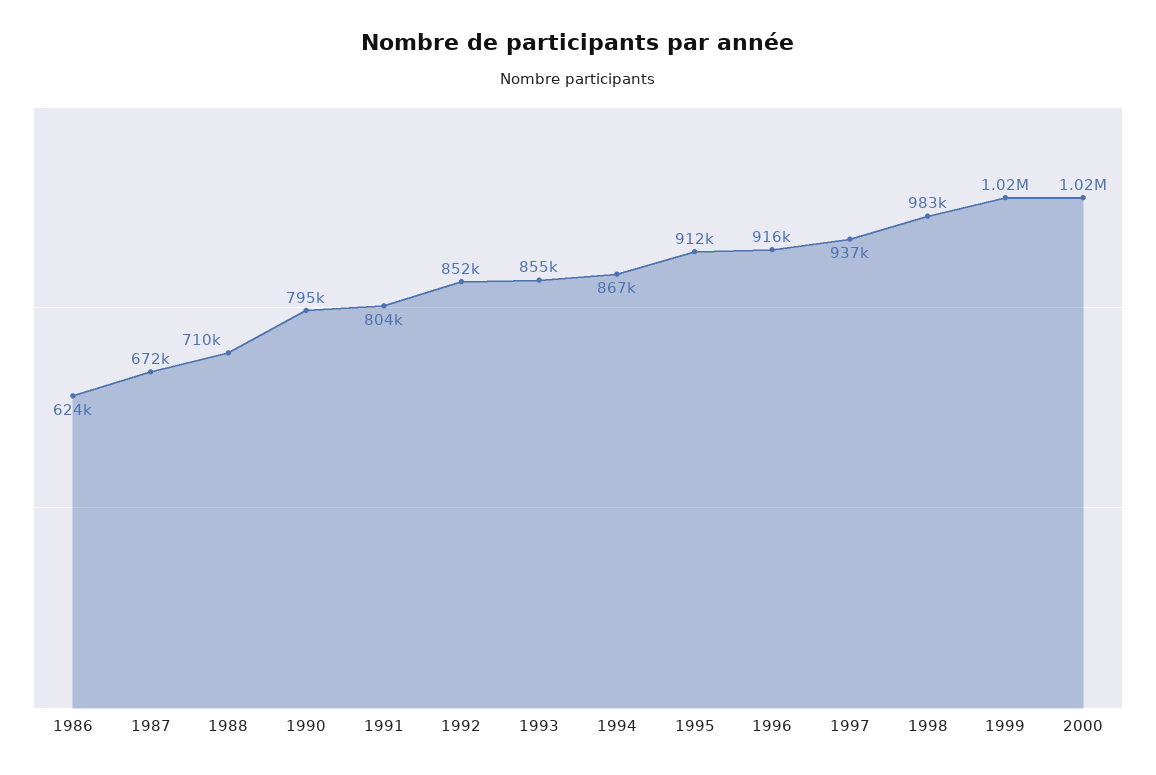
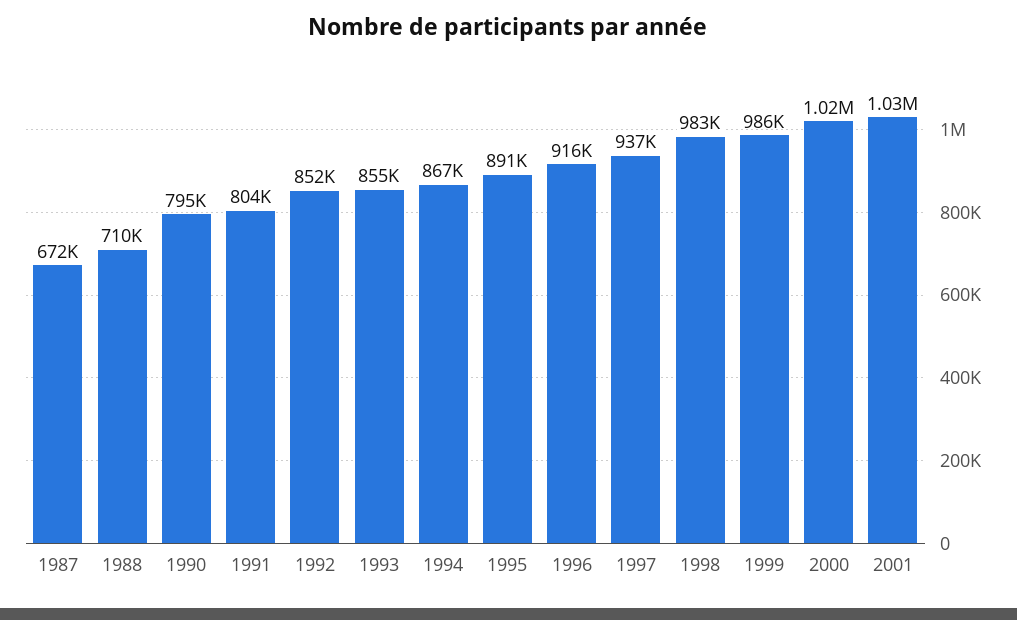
1986: 624000 -> none
1995: 912000 -> 891000
1999: 1020000 -> 986000
2001: none -> 1030000

